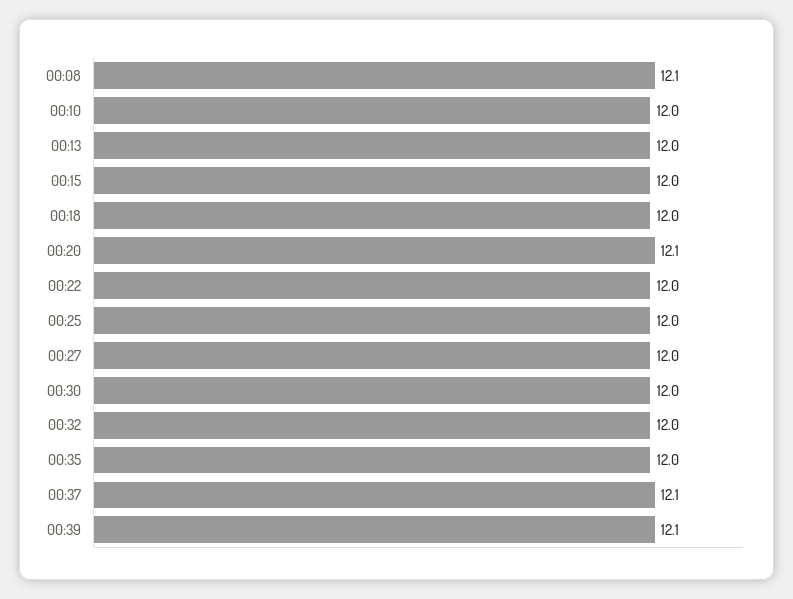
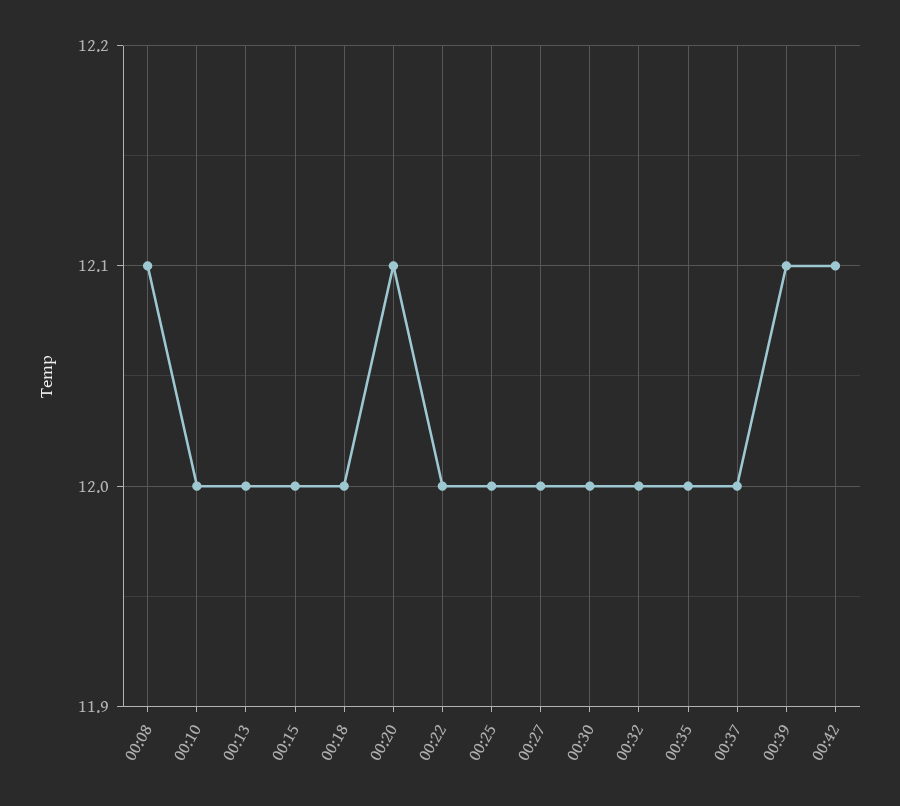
00:37: 12.1 -> 12
00:42: none -> 12.1

